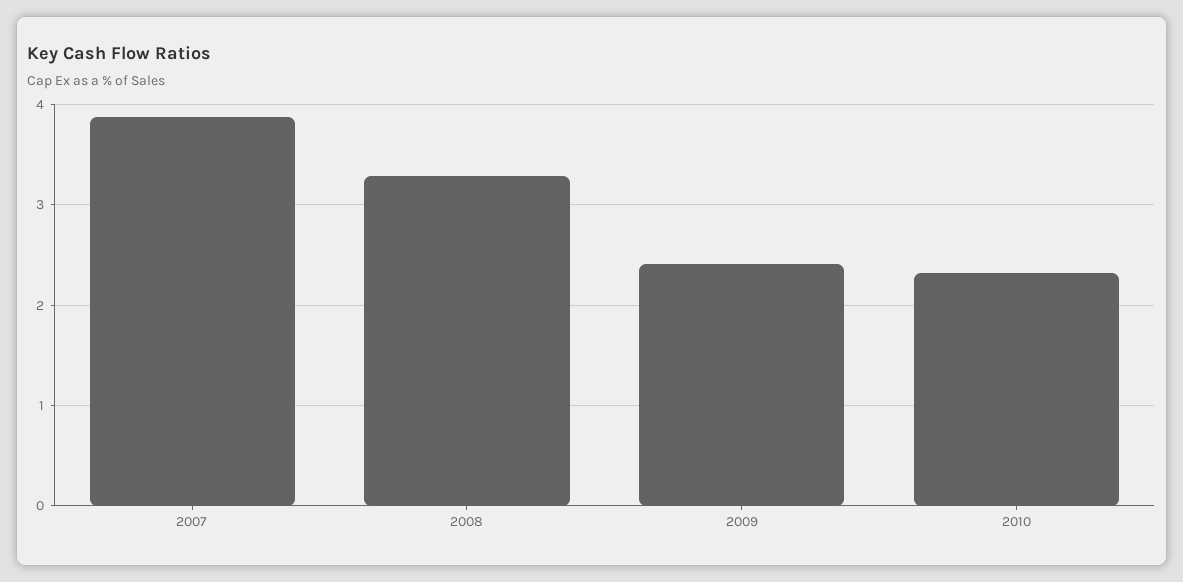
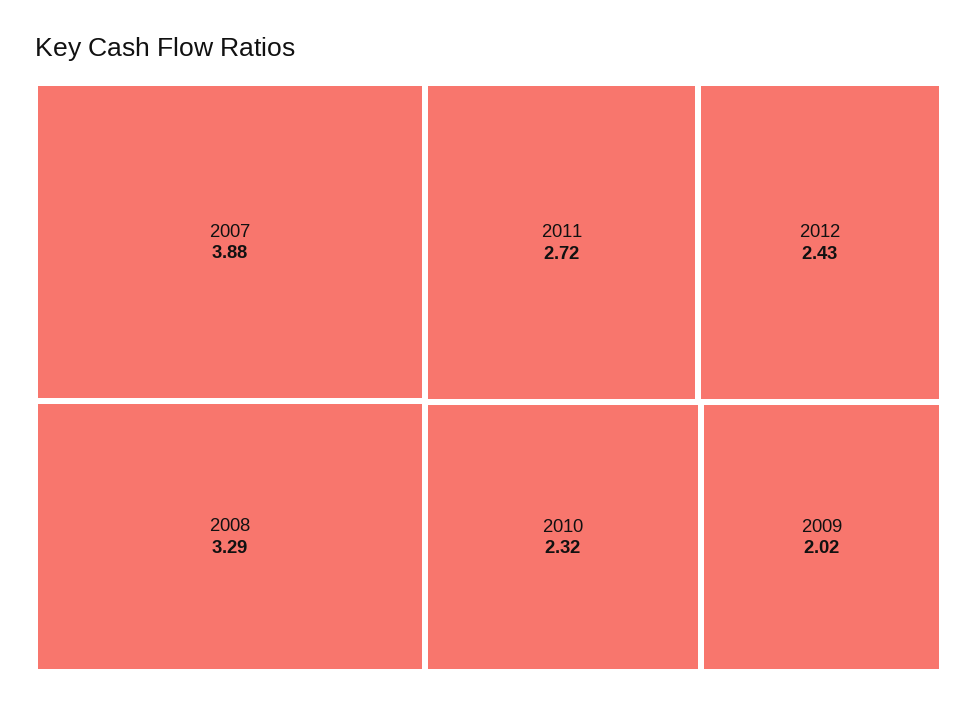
2009: 2.4 -> 2.02
2011: none -> 2.72
2012: none -> 2.43

